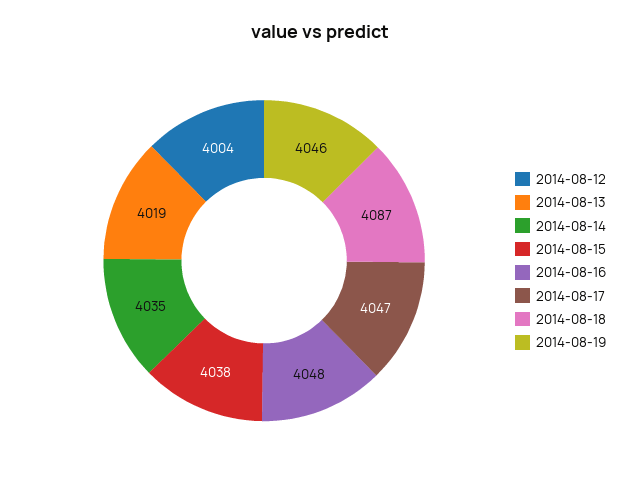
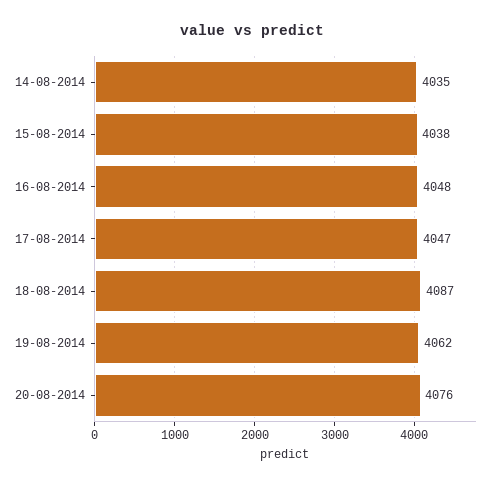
2014-08-12: 4004 -> none
2014-08-13: 4019 -> none
2014-08-19: 4046 -> 4062
20-08-2014: none -> 4076

